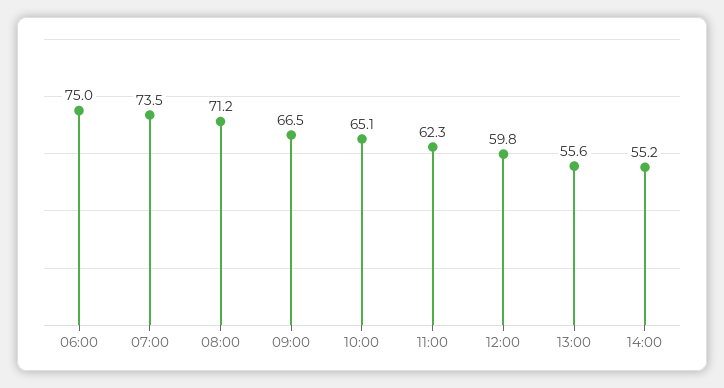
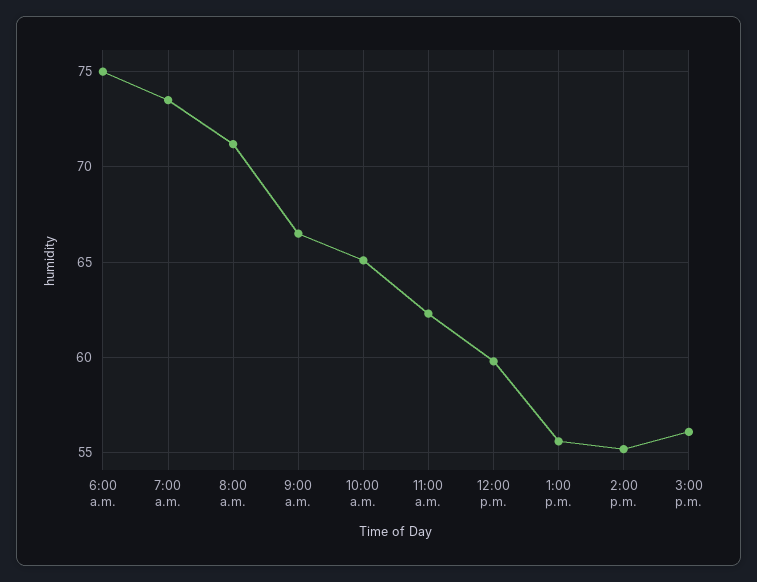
3:00 p.m.: none -> 56

